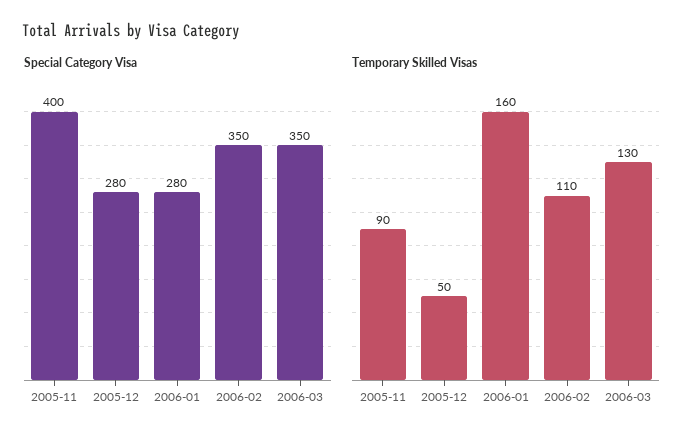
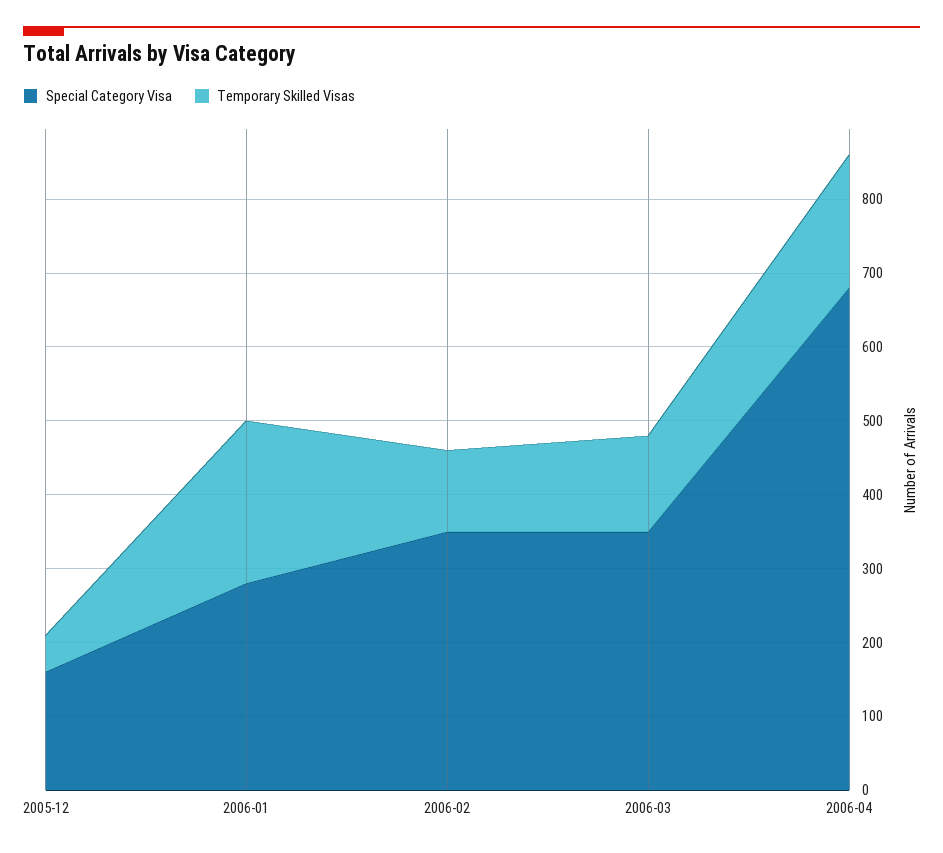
Special Category Visa, 2005-11: 400 -> none
Special Category Visa, 2005-12: 280 -> 160
Temporary Skilled Visas, 2005-11: 90 -> none
Temporary Skilled Visas, 2006-01: 160 -> 220
Special Category Visa, 2006-04: none -> 680
Temporary Skilled Visas, 2006-04: none -> 180

